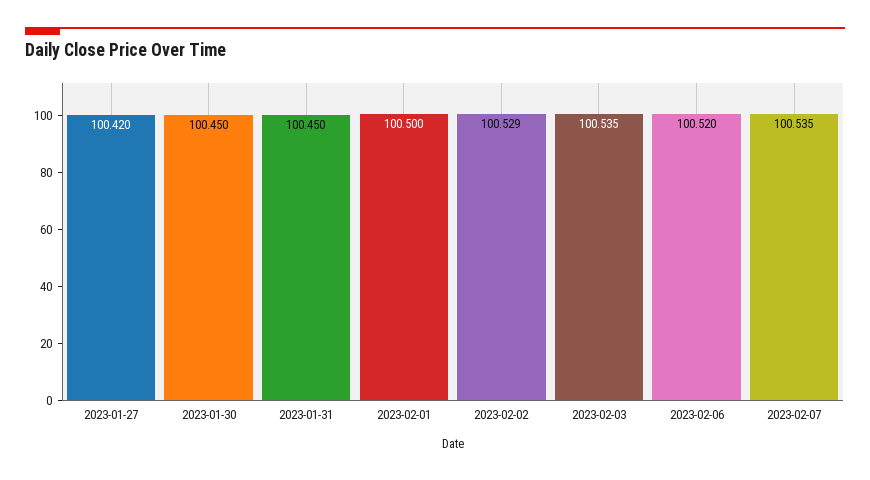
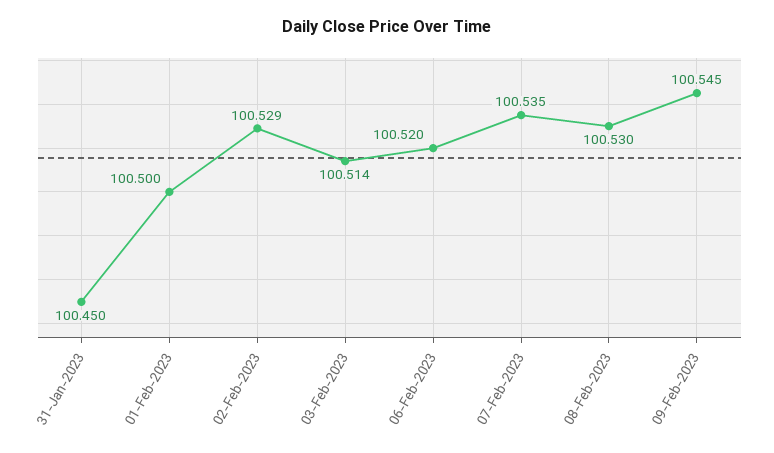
2023-01-27: 100.42 -> none
2023-01-30: 100.45 -> none
2023-02-03: 100.535 -> 100.514
08-Feb-2023: none -> 100.53
09-Feb-2023: none -> 100.545

